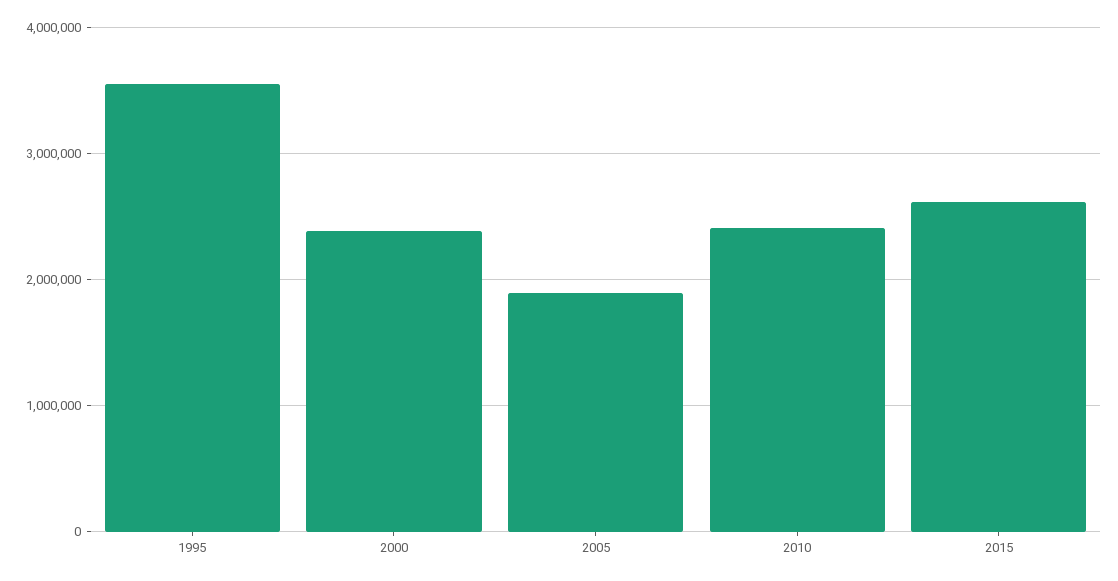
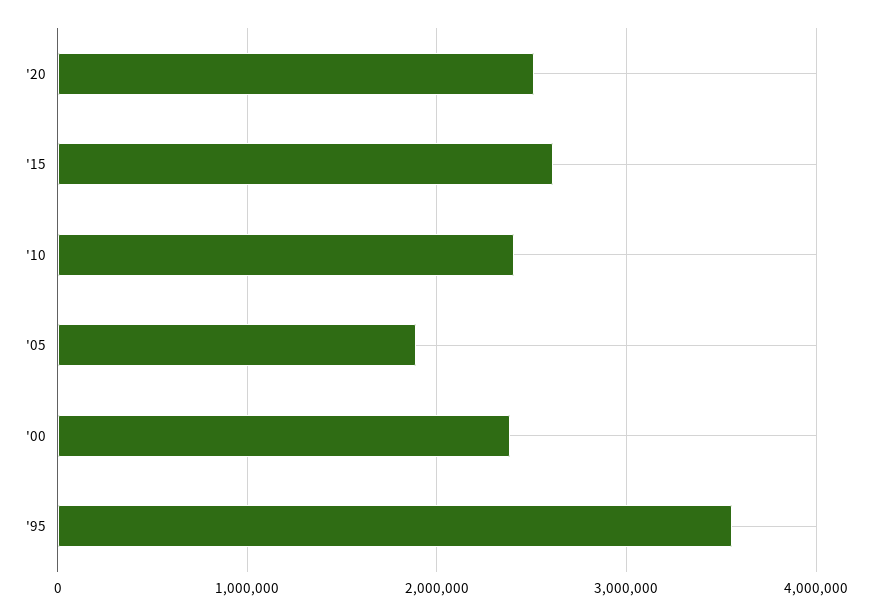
'20: none -> 2500000

